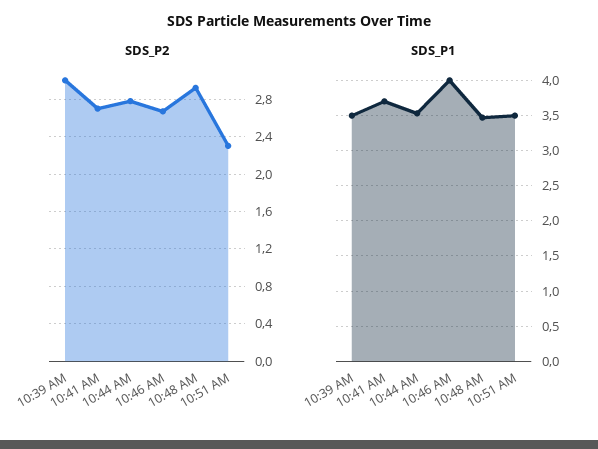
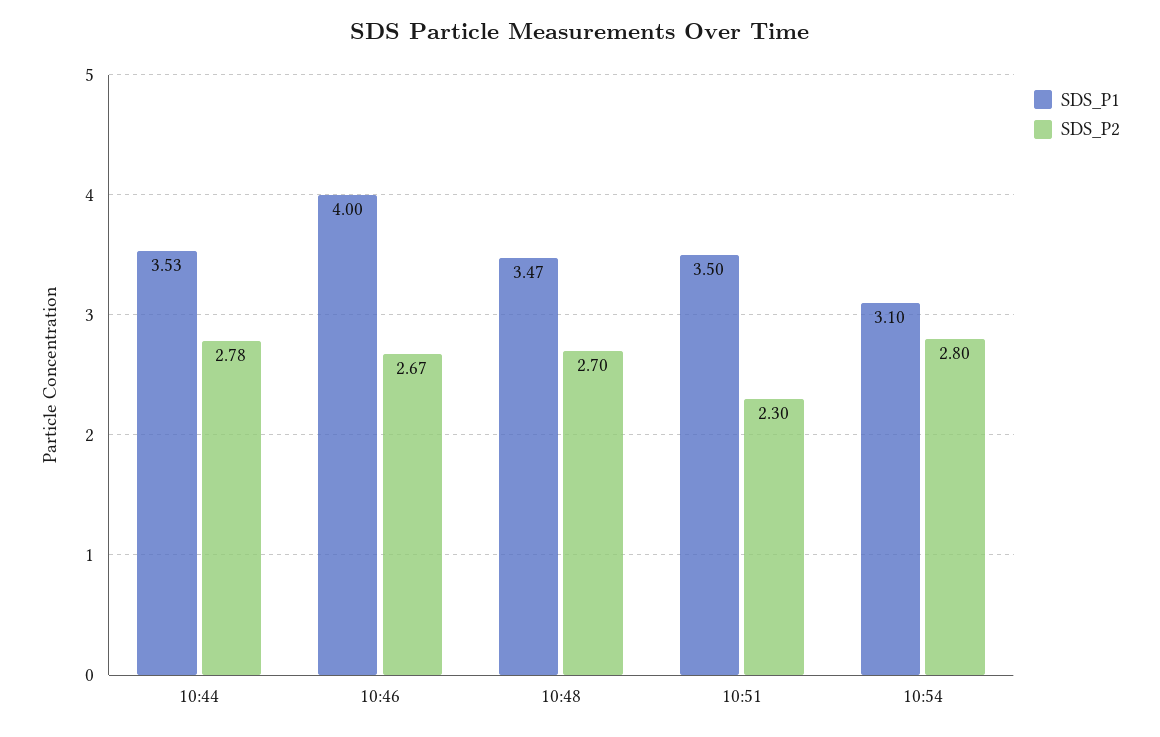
SDS_P2, 10:39 AM: 3 -> none
SDS_P2, 10:41 AM: 2.7 -> none
SDS_P2, 10:48 AM: 2.9 -> 2.7
SDS_P1, 10:39 AM: 3.5 -> none
SDS_P1, 10:41 AM: 3.7 -> none
SDS_P1, 10:54: none -> 3.1
SDS_P2, 10:54: none -> 2.8

